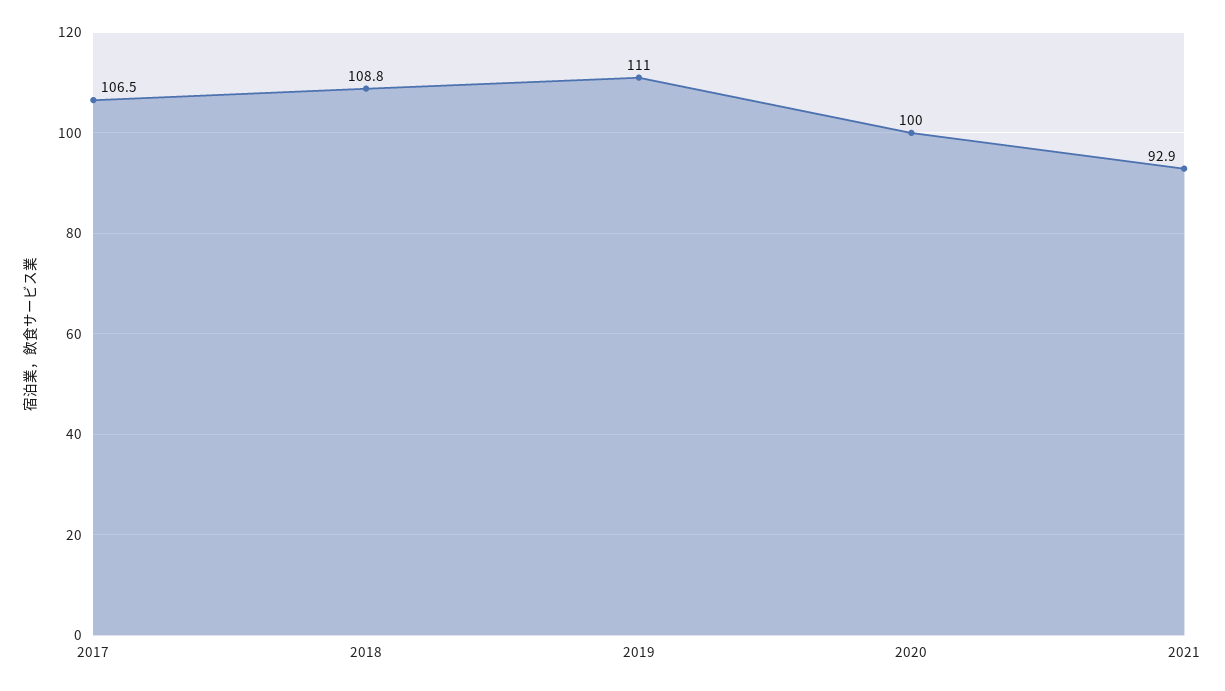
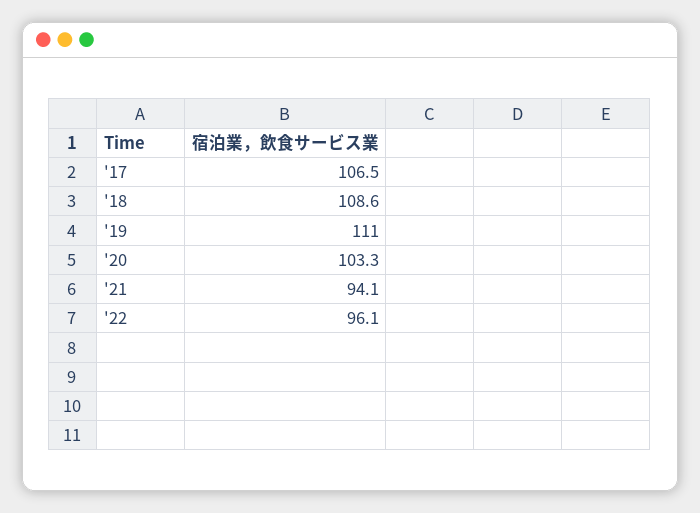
2018: 108.8 -> 108.6
2020: 100 -> 103.3
2021: 92.9 -> 94.1
'22: none -> 96.1

